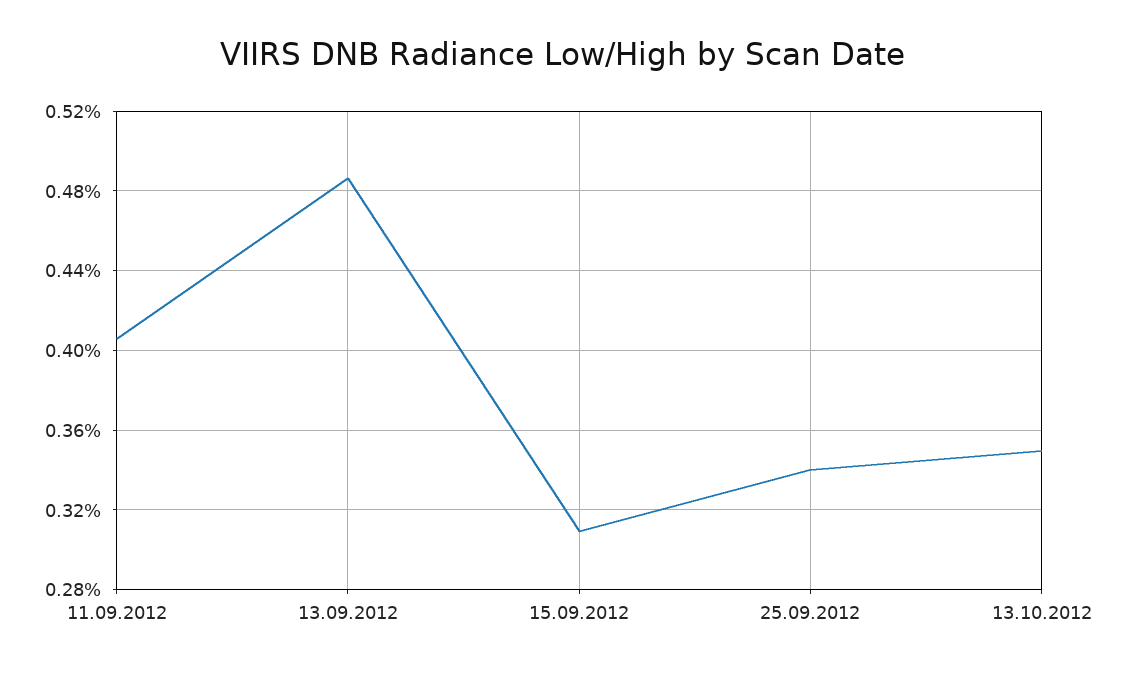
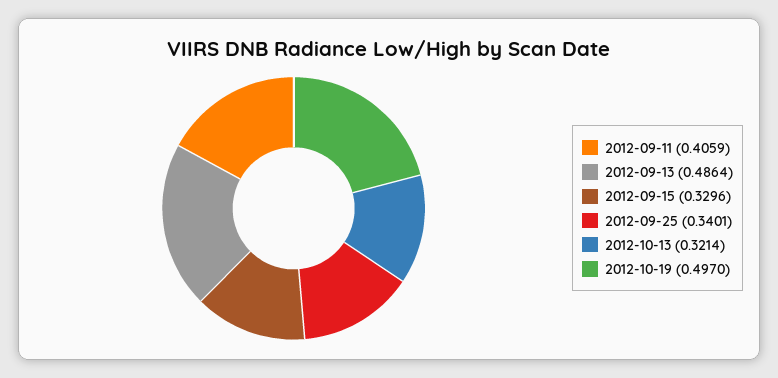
15.09.2012: 0.31 -> 0.3296
13.10.2012: 0.35 -> 0.3214
2012-10-19: none -> 0.497

